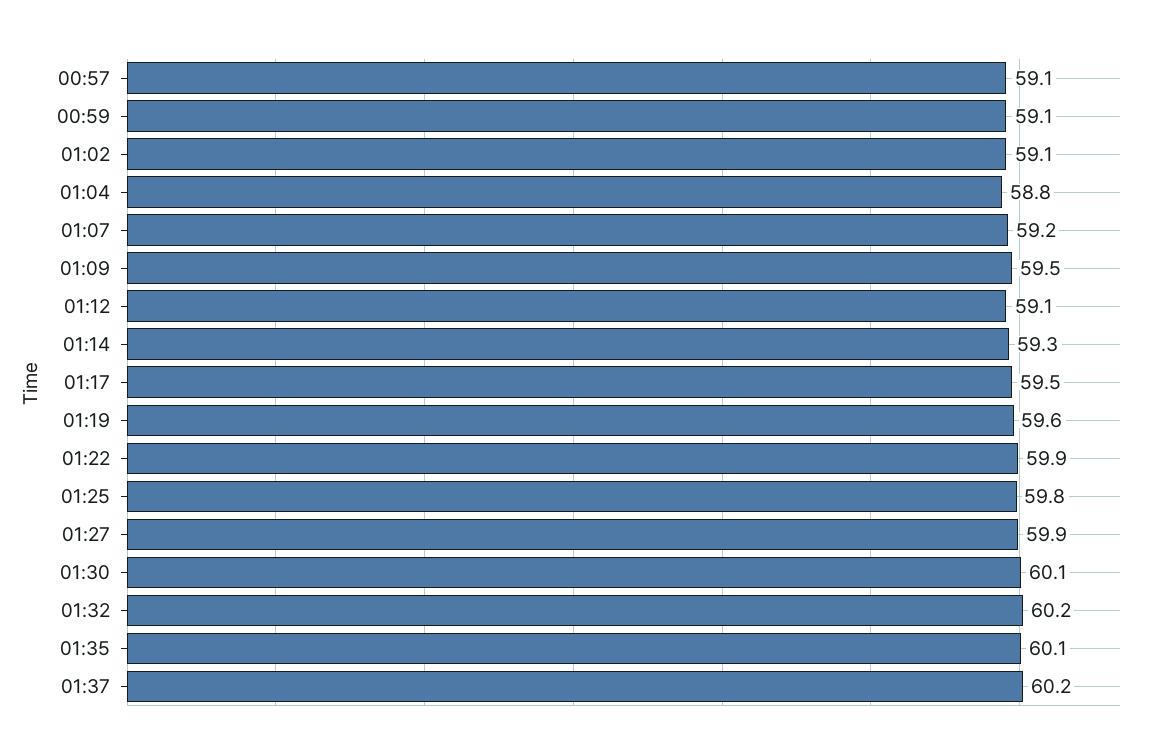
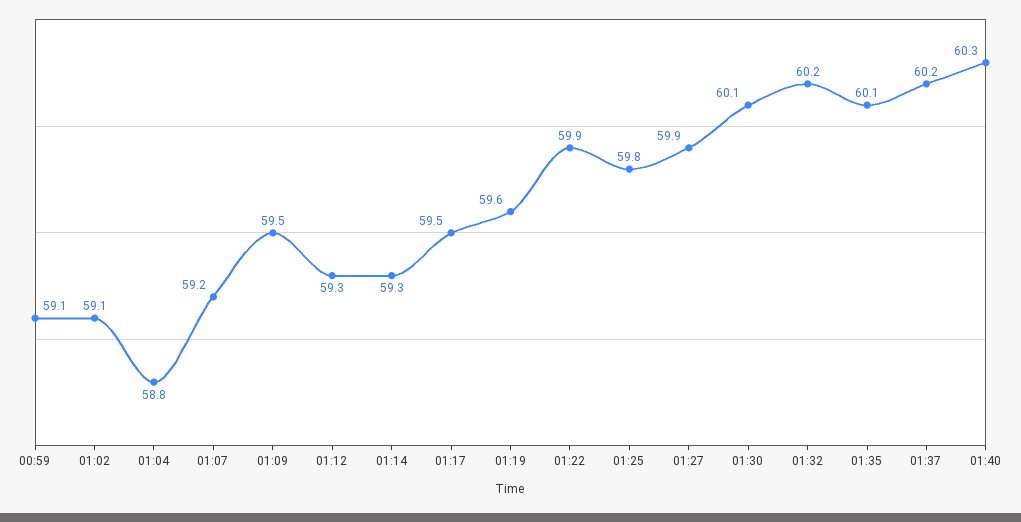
00:57: 59.1 -> none
01:12: 59.1 -> 59.3
01:40: none -> 60.3

